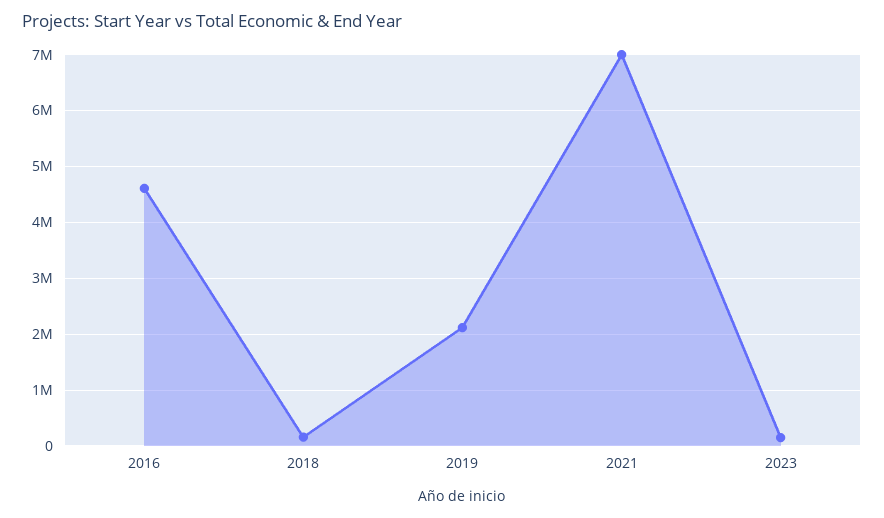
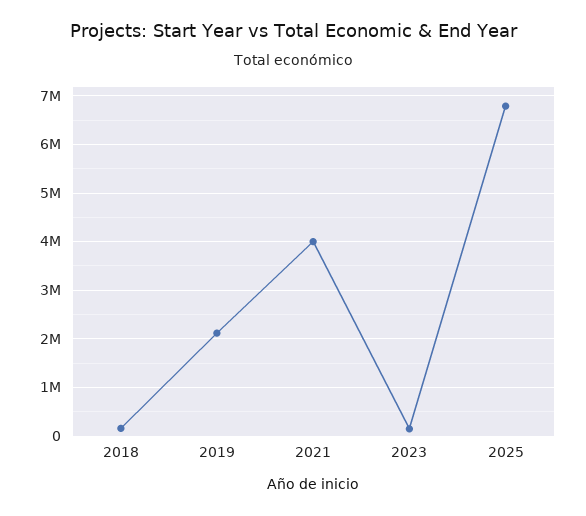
2016: 4600000 -> none
2021: 7000000 -> 4000000
2025: none -> 6800000

